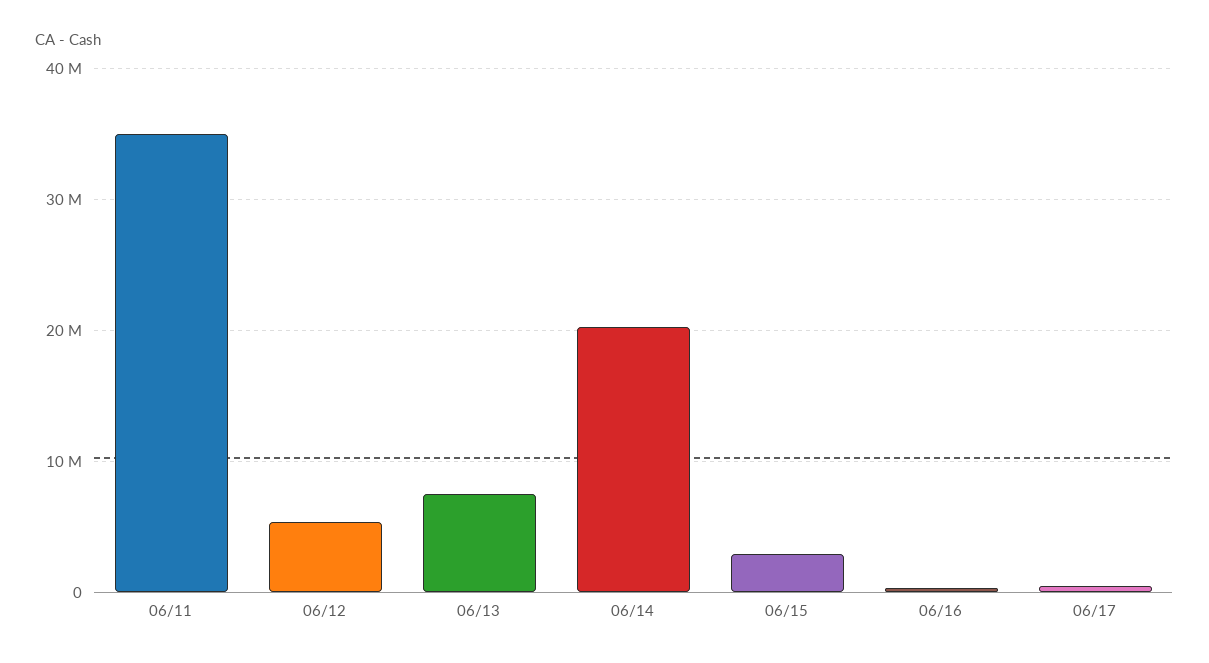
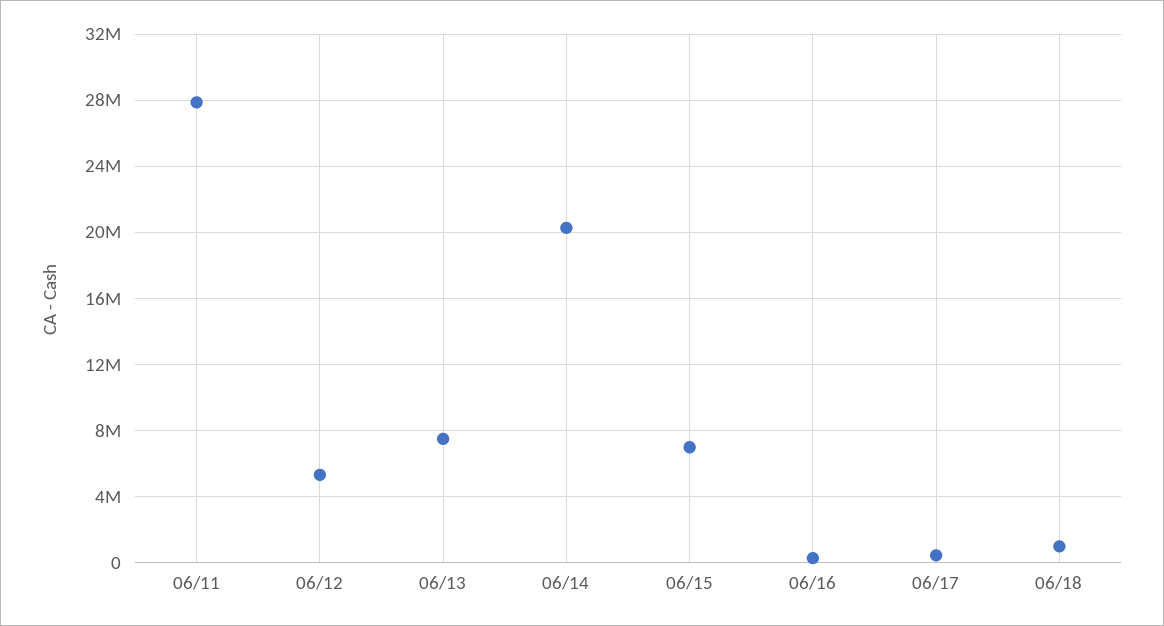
06/11: 35000000 -> 28000000
06/15: 3000000 -> 7000000
06/18: none -> 1000000

